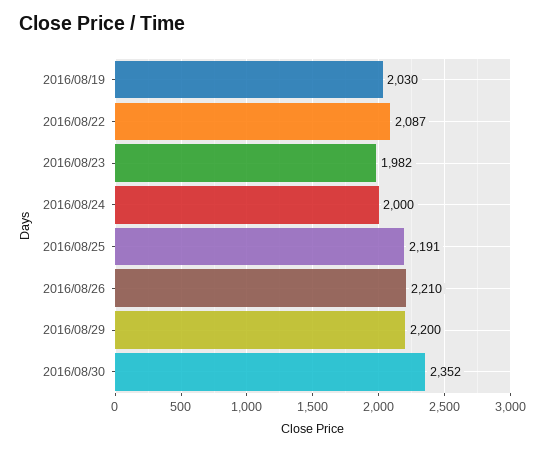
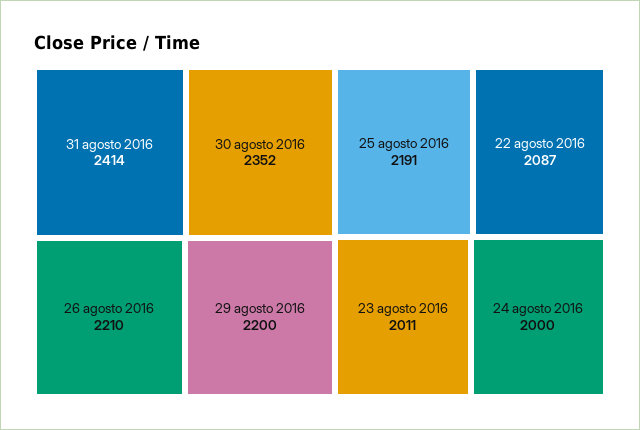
2016/08/19: 2030 -> none
2016/08/23: 1982 -> 2011
31 agosto 2016: none -> 2414

